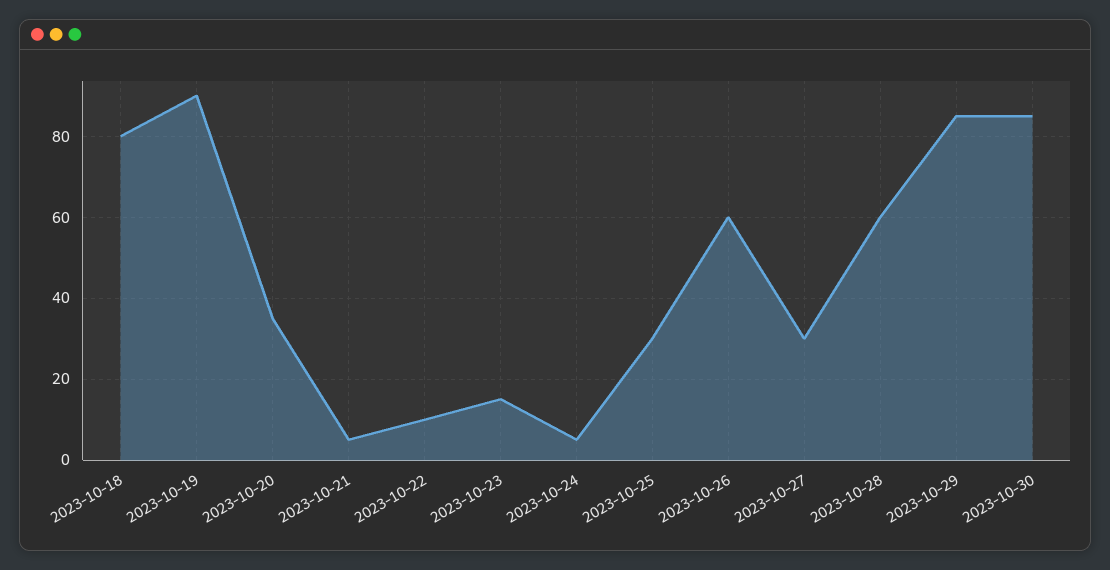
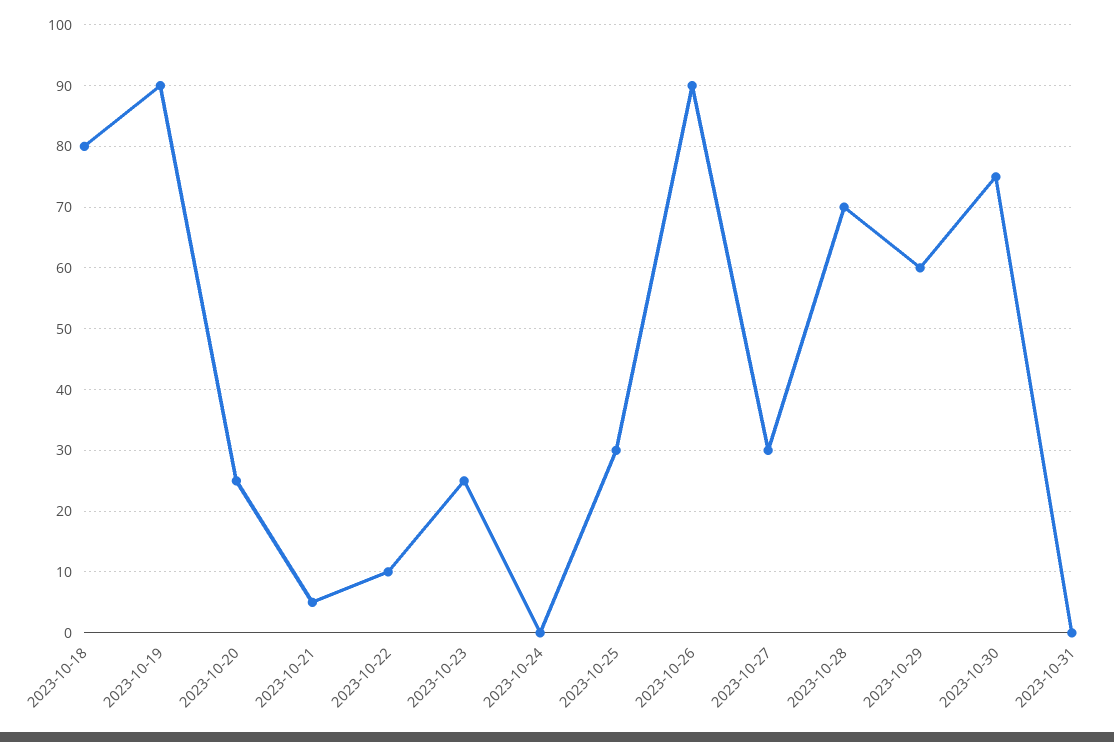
2023-10-20: 35 -> 25
2023-10-23: 15 -> 25
2023-10-24: 5 -> 0
2023-10-26: 60 -> 90
2023-10-28: 60 -> 70
2023-10-29: 85 -> 60
2023-10-30: 85 -> 75
2023-10-31: none -> 0

